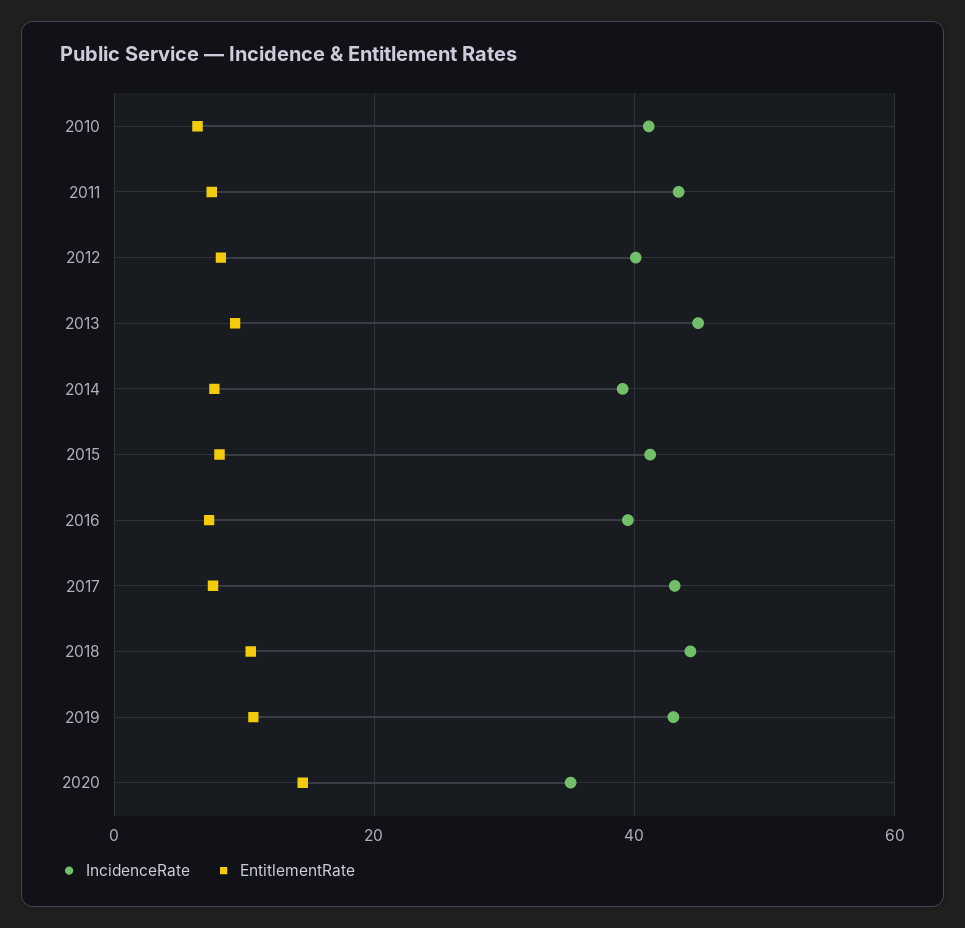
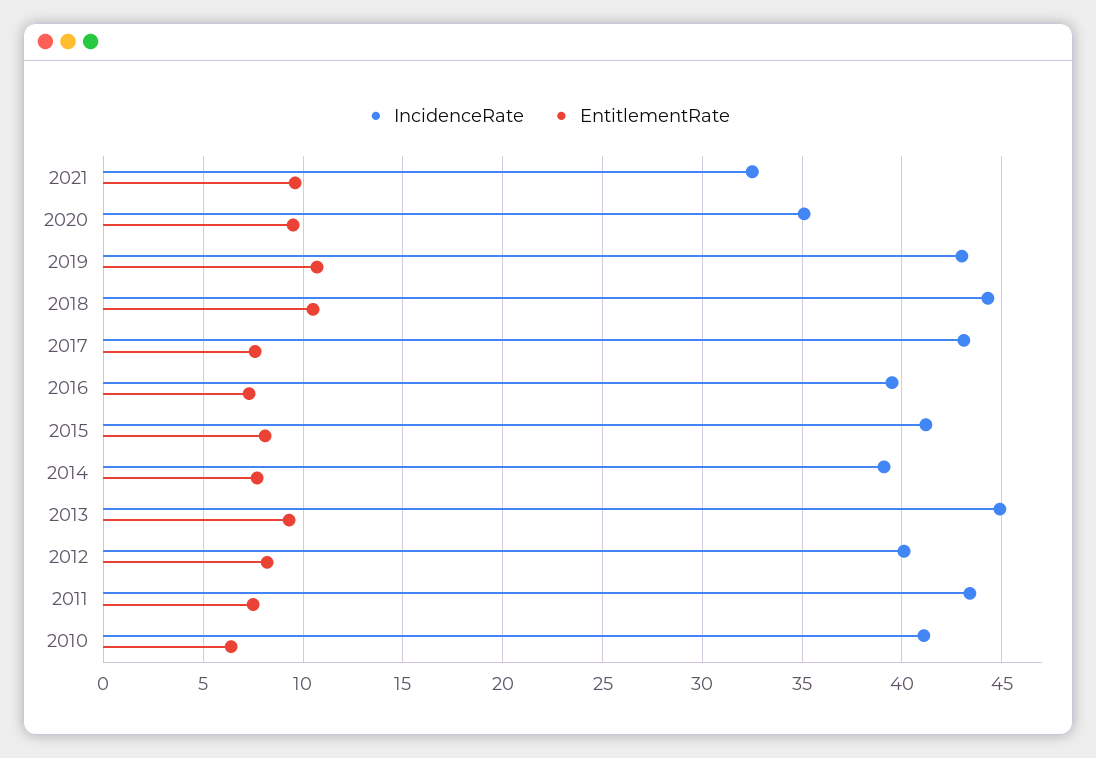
EntitlementRate, 2020: 14 -> 9.5
IncidenceRate, 2021: none -> 32.5
EntitlementRate, 2021: none -> 9.5

